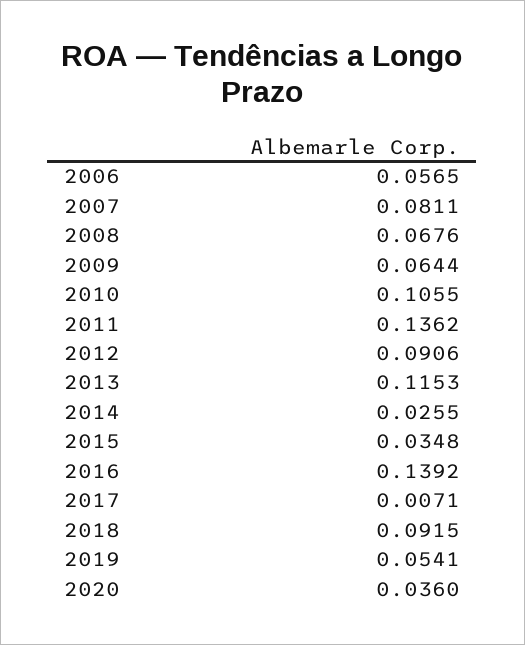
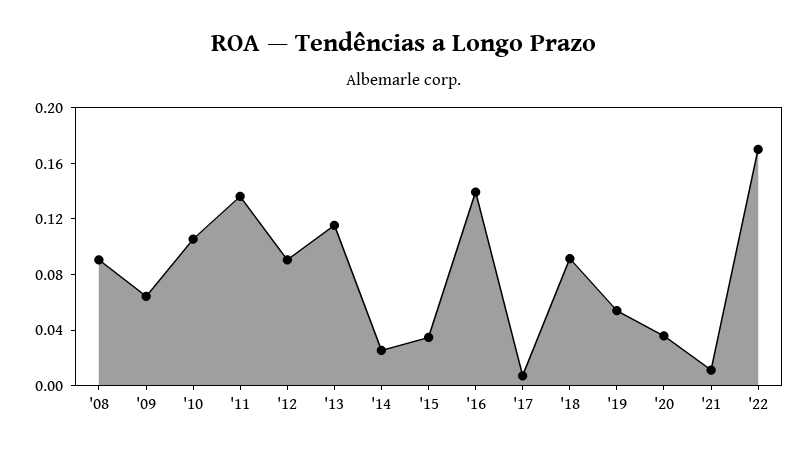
2006: 0.0565 -> none
2007: 0.0811 -> none
2008: 0.0676 -> 0.09
'21: none -> 0.01
'22: none -> 0.17

